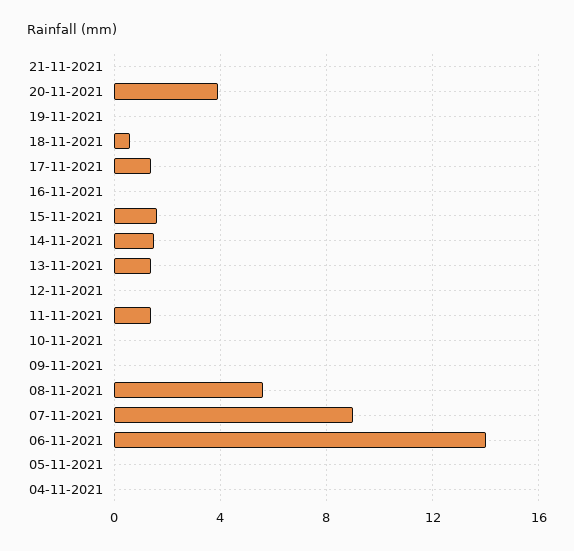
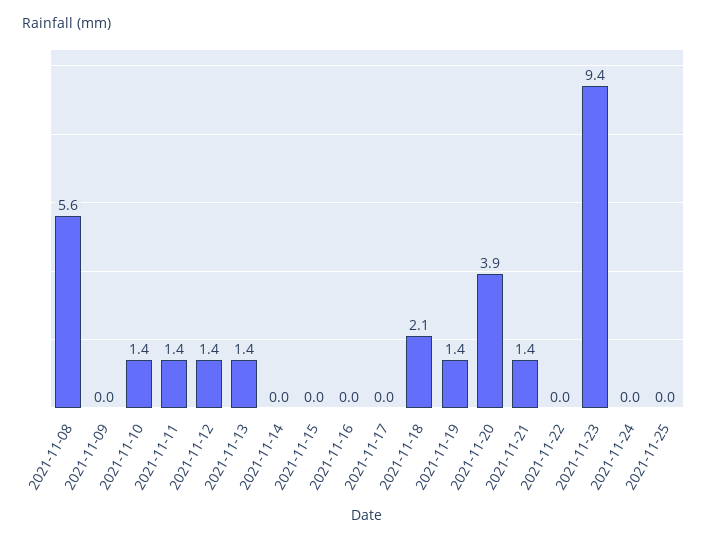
21-11-2021: 0 -> 1.4
19-11-2021: 0 -> 1.4
18-11-2021: 0.5 -> 2.1
17-11-2021: 1.5 -> 0
15-11-2021: 1.5 -> 0
14-11-2021: 1.5 -> 0
12-11-2021: 0 -> 1.4
10-11-2021: 0 -> 1.4
07-11-2021: 9 -> none
06-11-2021: 14 -> none
05-11-2021: 0 -> none
04-11-2021: 0 -> none
2021-11-22: none -> 0
2021-11-23: none -> 9.4
2021-11-24: none -> 0
2021-11-25: none -> 0

